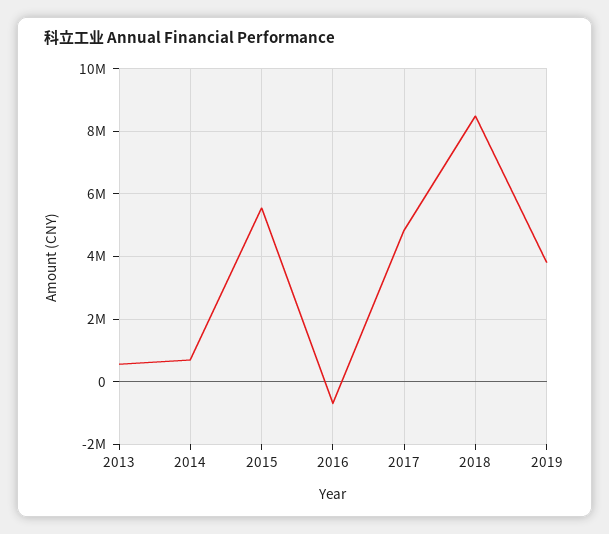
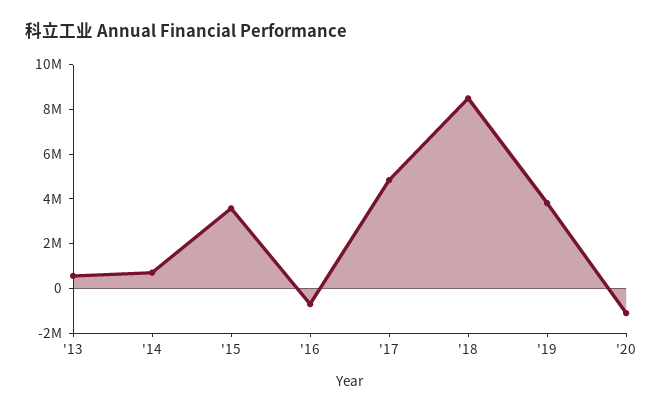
2015: 5600000 -> 3500000
'20: none -> -1000000

